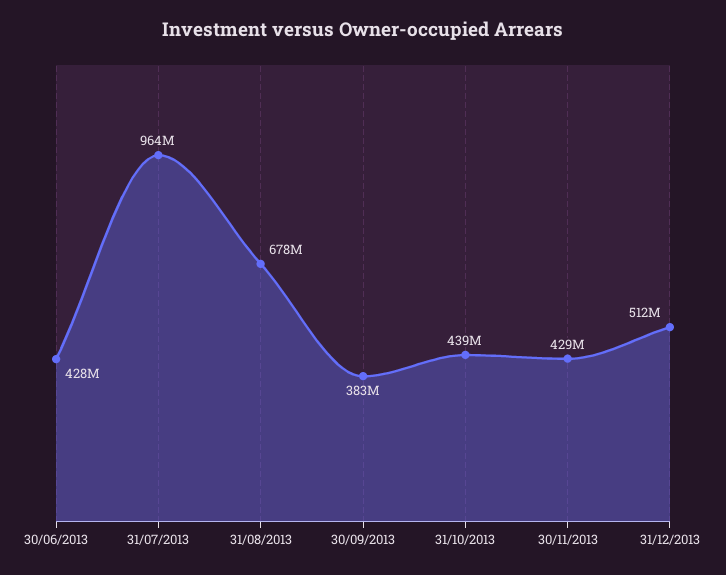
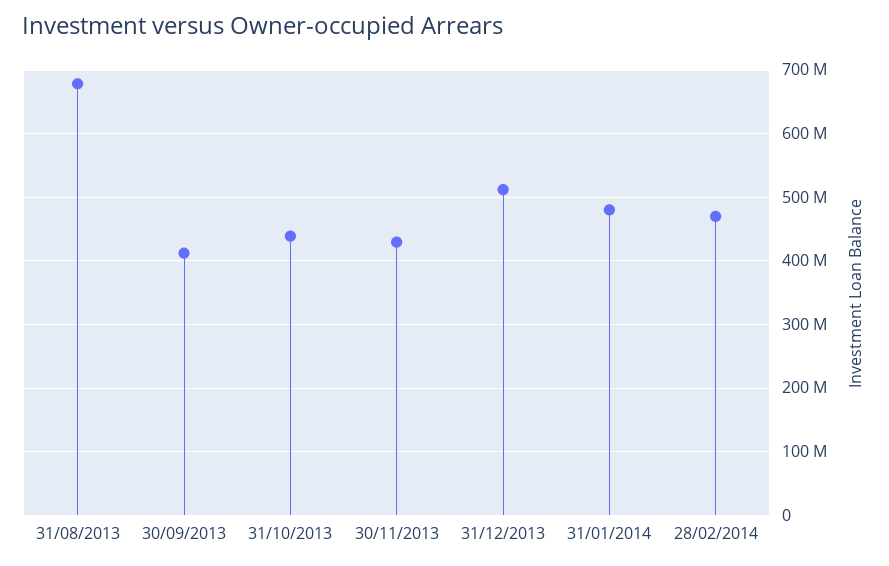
30/06/2013: 428000000 -> none
31/07/2013: 964000000 -> none
30/09/2013: 383000000 -> 410000000
31/01/2014: none -> 480000000
28/02/2014: none -> 470000000

